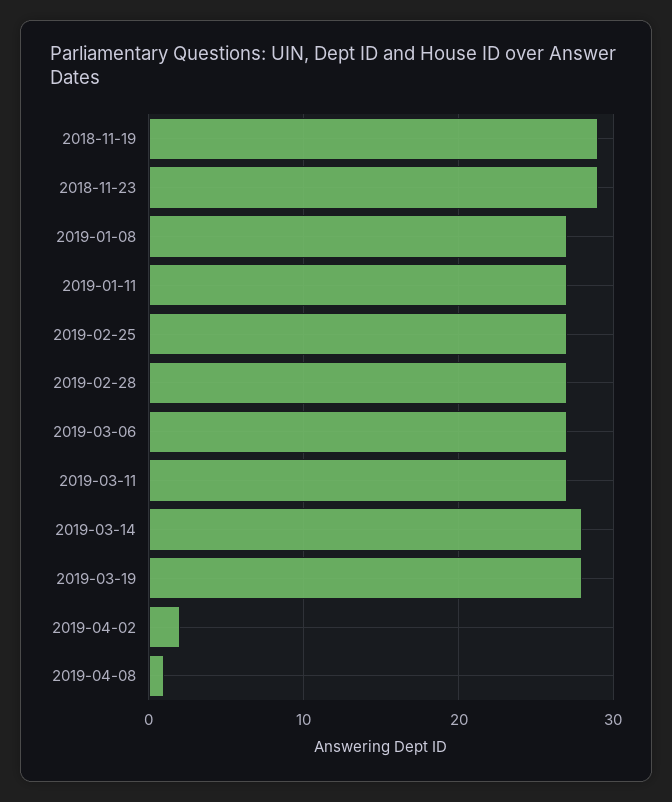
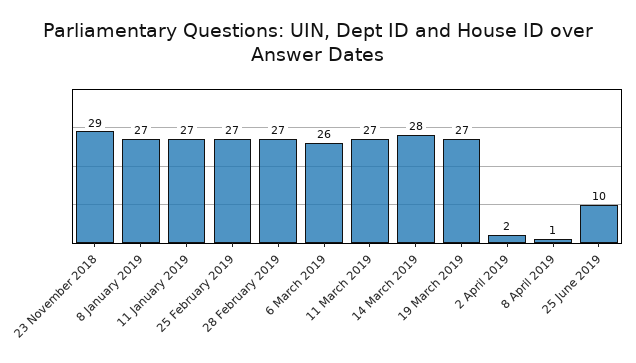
2018-11-19: 29 -> none
2019-03-06: 27 -> 26
2019-03-19: 28 -> 27
25 June 2019: none -> 10

